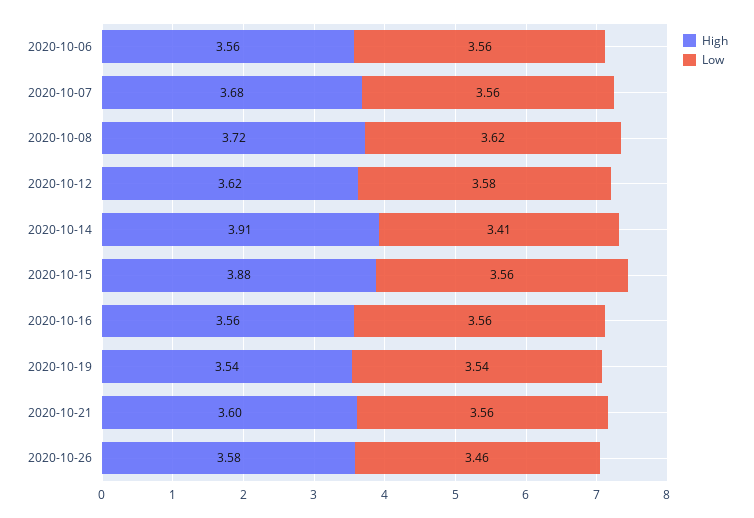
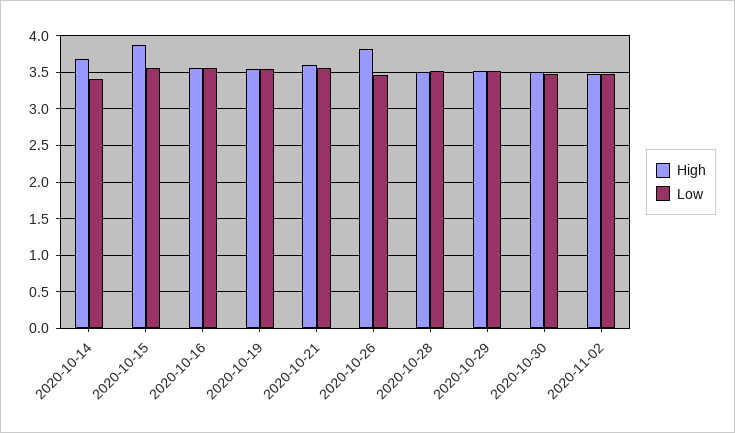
High, 2020-10-06: 3.56 -> none
Low, 2020-10-06: 3.56 -> none
High, 2020-10-07: 3.68 -> none
Low, 2020-10-07: 3.56 -> none
High, 2020-10-08: 3.72 -> none
Low, 2020-10-08: 3.62 -> none
High, 2020-10-12: 3.62 -> none
Low, 2020-10-12: 3.58 -> none
High, 2020-10-14: 3.91 -> 3.7
High, 2020-10-26: 3.58 -> 3.8
High, 2020-10-28: none -> 3.5
Low, 2020-10-28: none -> 3.5
High, 2020-10-29: none -> 3.5
Low, 2020-10-29: none -> 3.5
High, 2020-10-30: none -> 3.5
Low, 2020-10-30: none -> 3.5
High, 2020-11-02: none -> 3.5
Low, 2020-11-02: none -> 3.5

